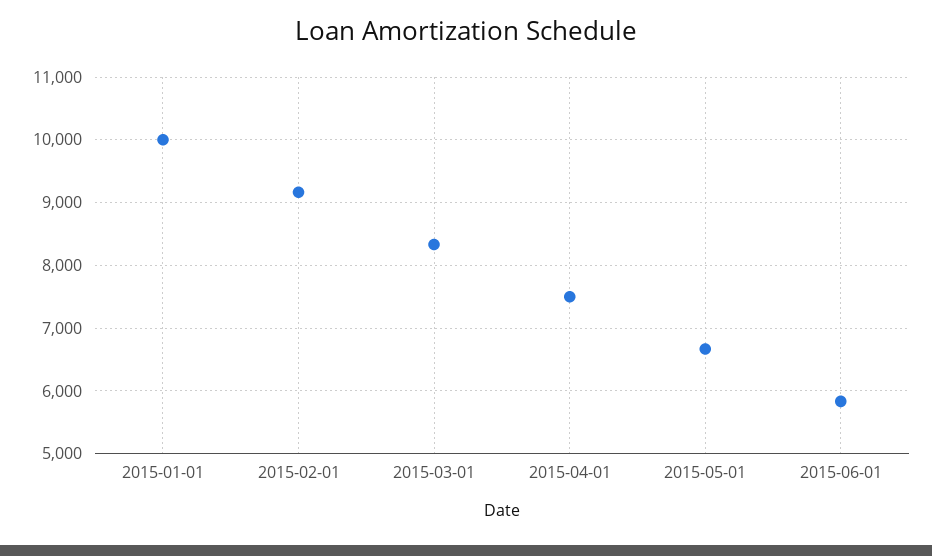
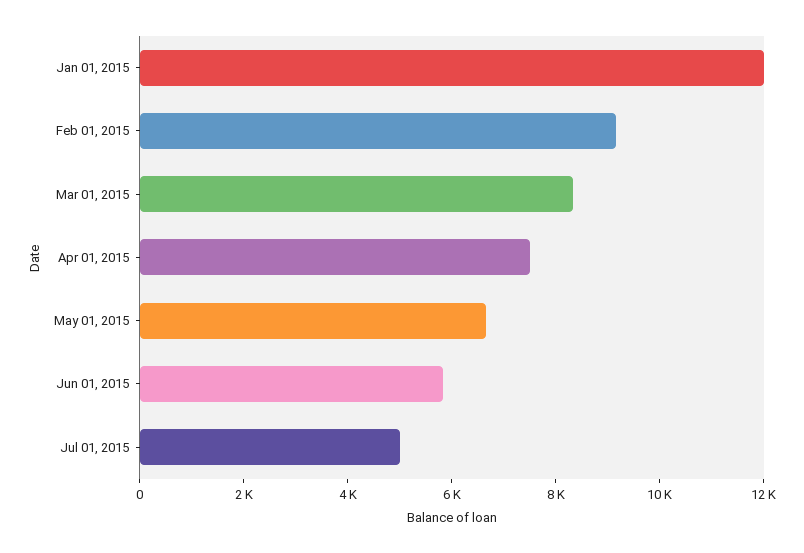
2015-01-01: 10000 -> 12000
Jul 01, 2015: none -> 5000

